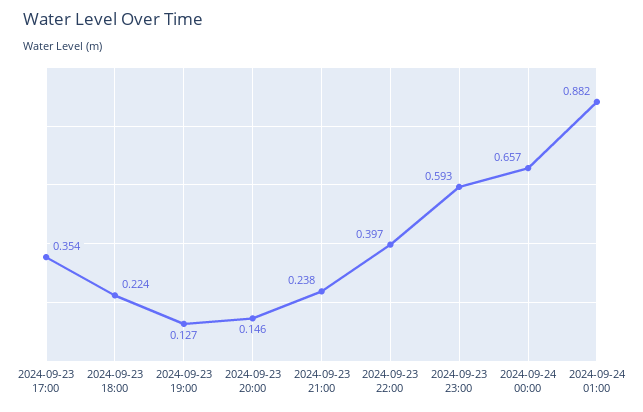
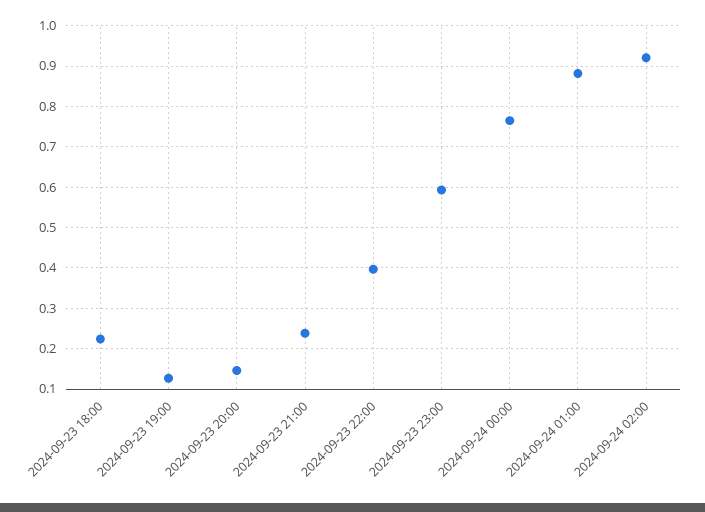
2024-09-23 17:00: 0.354 -> none
2024-09-24 00:00: 0.657 -> 0.76
2024-09-24 02:00: none -> 0.92

